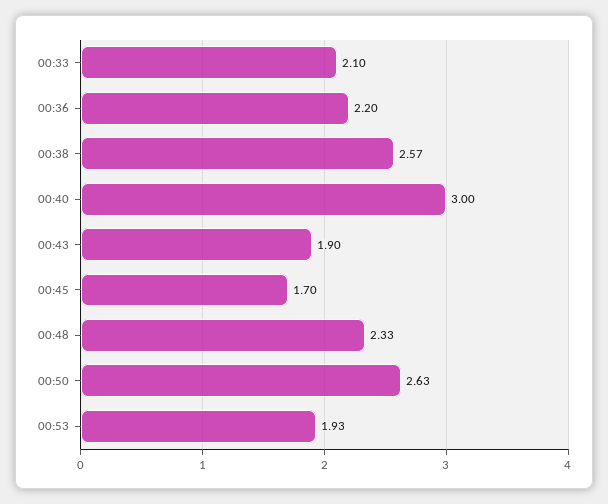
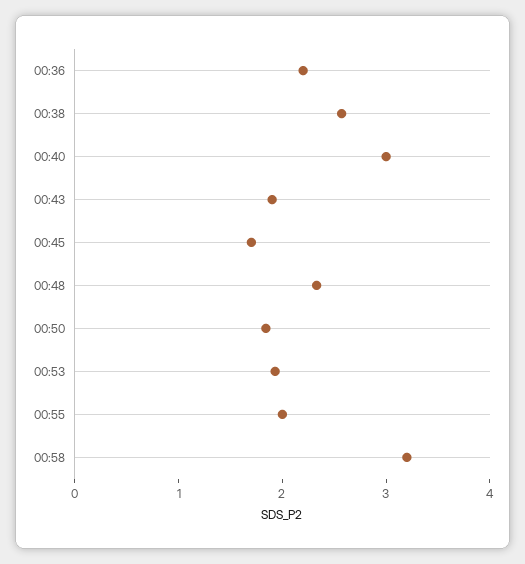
00:33: 2.1 -> none
00:50: 2.63 -> 1.8
00:55: none -> 2
00:58: none -> 3.2

